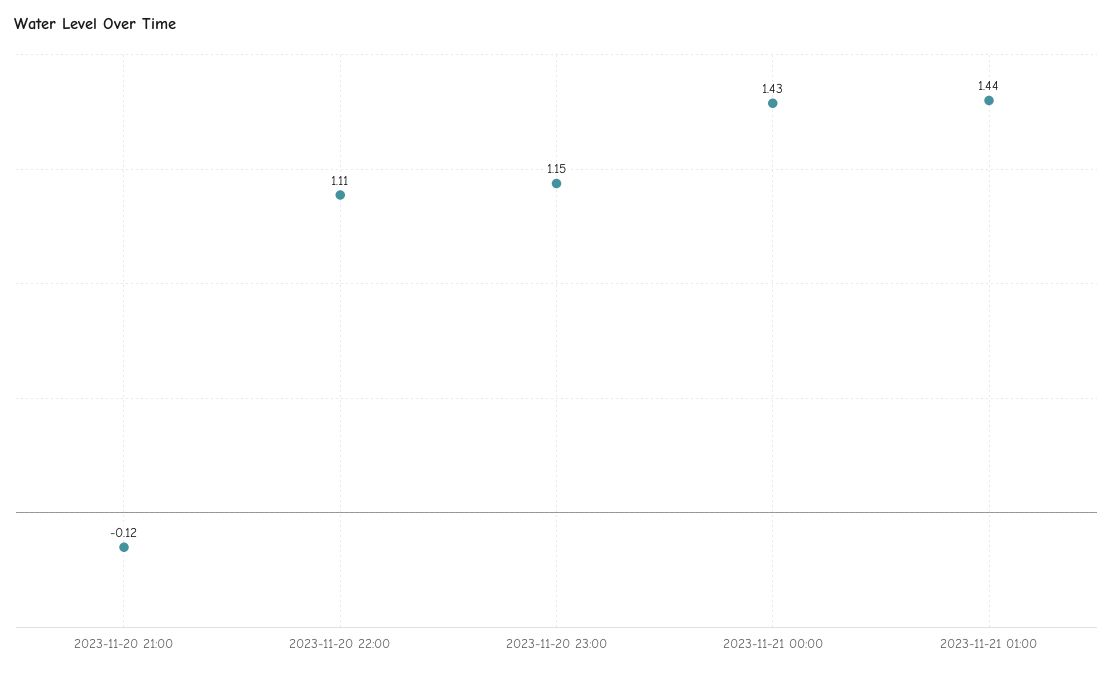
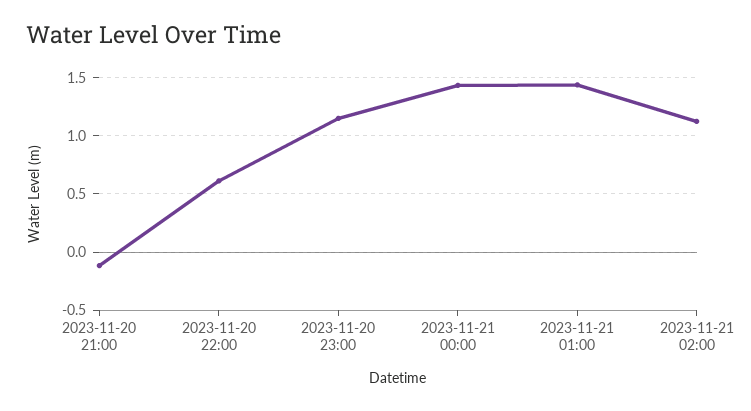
2023-11-20 22:00: 1.11 -> 0.6
2023-11-21 02:00: none -> 1.1

